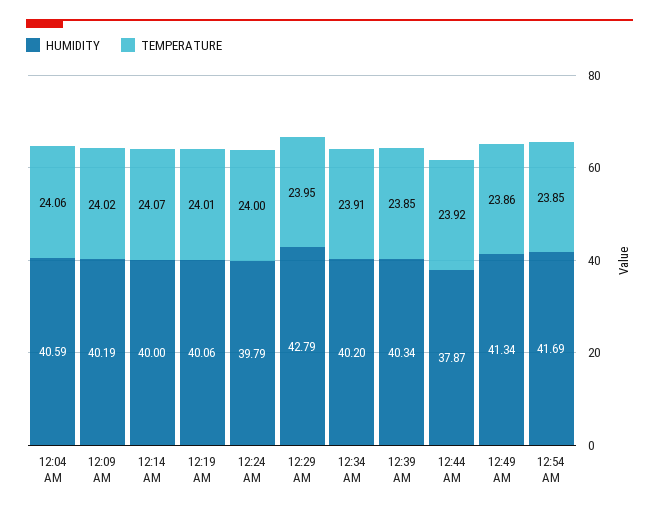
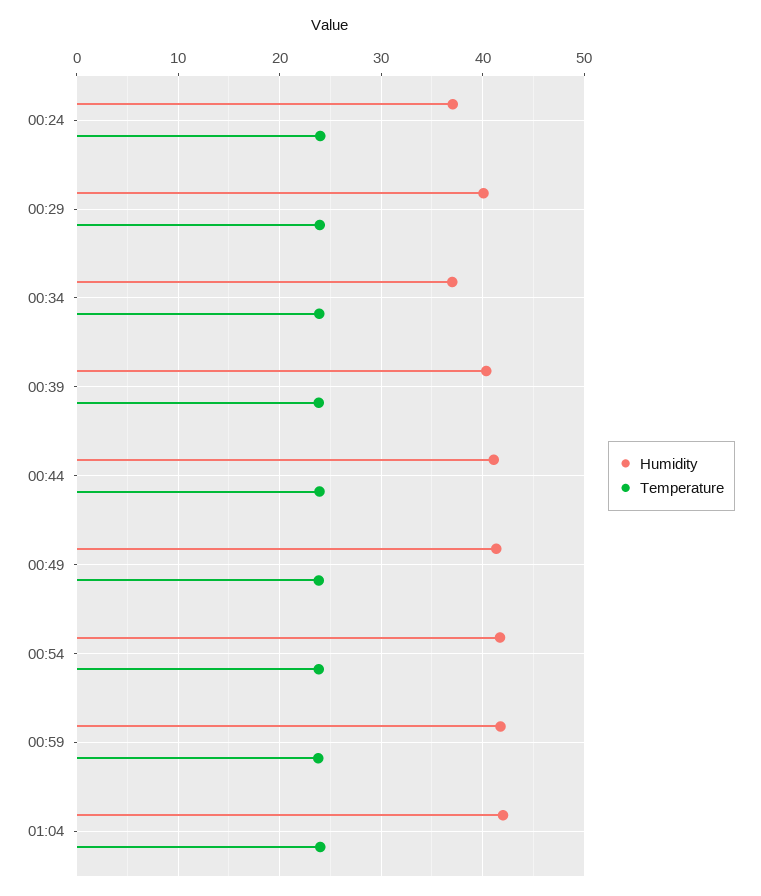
HUMIDITY, 12:04 AM: 40.59 -> none
TEMPERATURE, 12:04 AM: 24.06 -> none
HUMIDITY, 12:09 AM: 40.19 -> none
TEMPERATURE, 12:09 AM: 24.02 -> none
HUMIDITY, 12:14 AM: 40 -> none
TEMPERATURE, 12:14 AM: 24.07 -> none
HUMIDITY, 12:19 AM: 40.06 -> none
TEMPERATURE, 12:19 AM: 24.01 -> none
HUMIDITY, 12:24 AM: 39.79 -> 37
HUMIDITY, 12:29 AM: 42.79 -> 40
HUMIDITY, 12:34 AM: 40.2 -> 37
HUMIDITY, 12:44 AM: 37.87 -> 41
HUMIDITY, 00:59: none -> 42
TEMPERATURE, 00:59: none -> 24
HUMIDITY, 01:04: none -> 42
TEMPERATURE, 01:04: none -> 24

